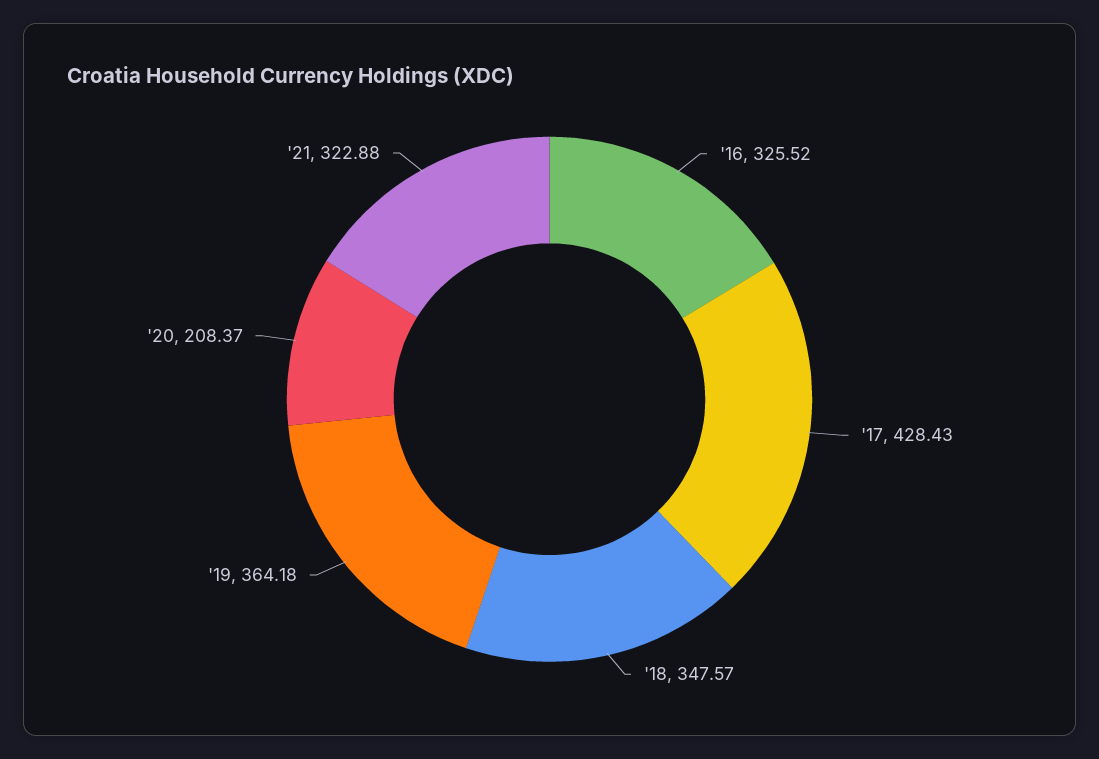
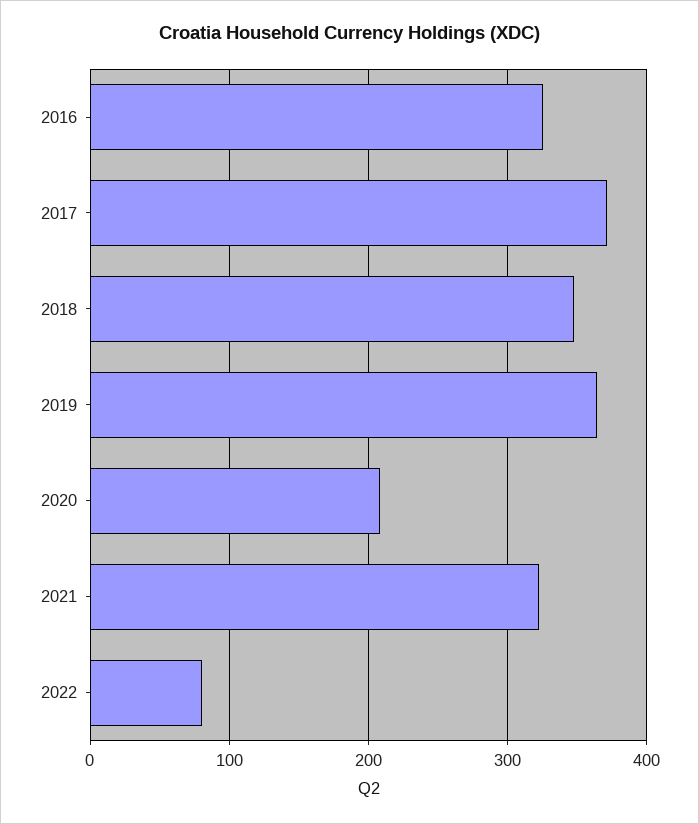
'17: 428.43 -> 370
2022: none -> 80

